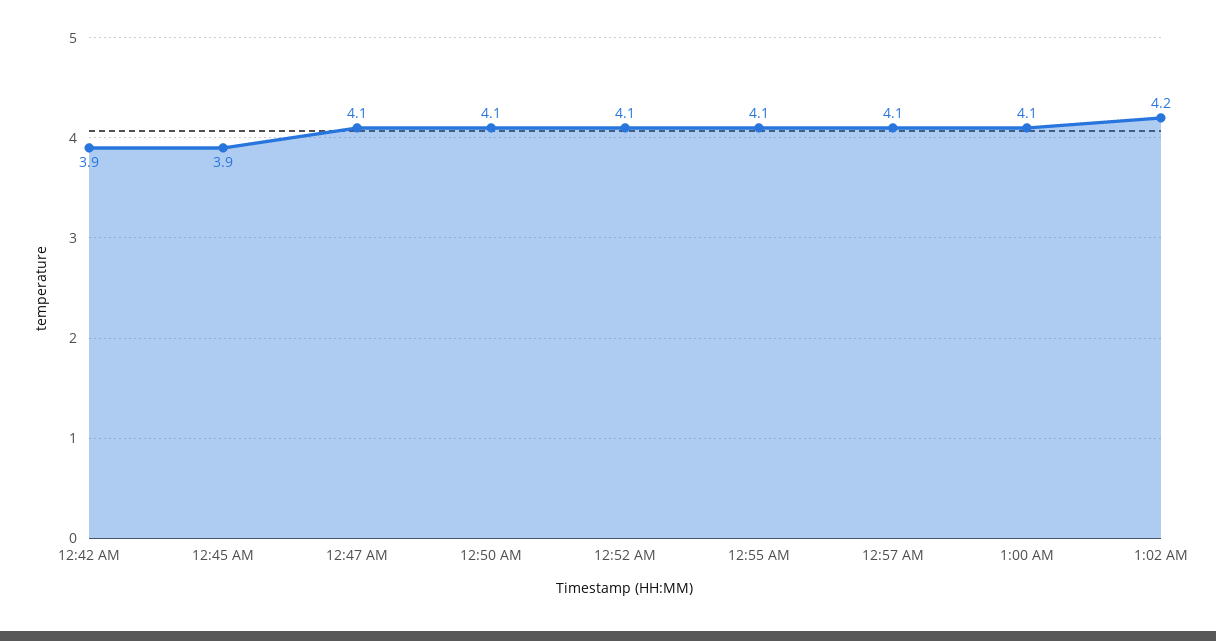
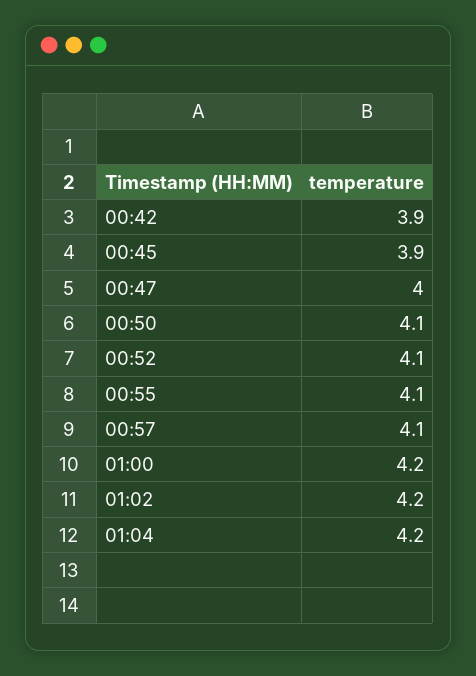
12:47 AM: 4.1 -> 4
1:00 AM: 4.1 -> 4.2
01:04: none -> 4.2

